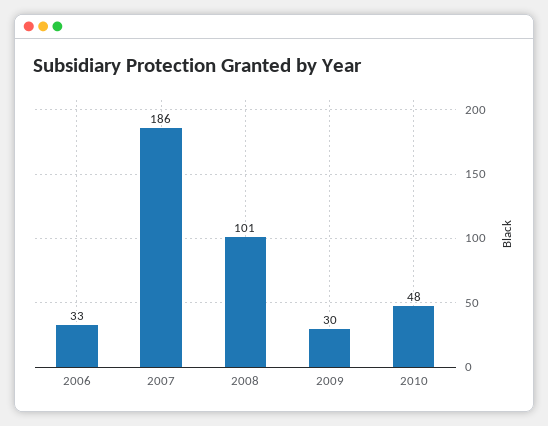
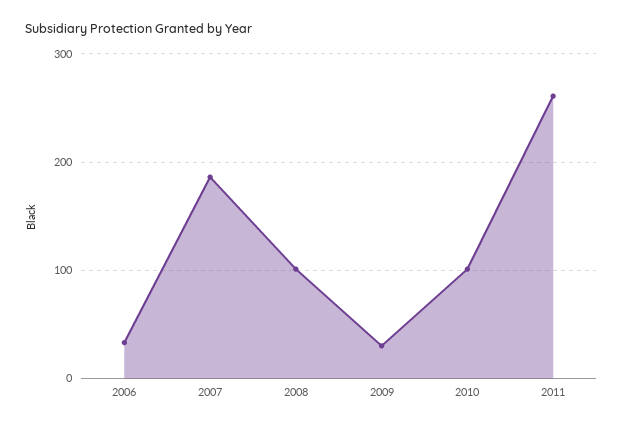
2010: 48 -> 100
2011: none -> 260

